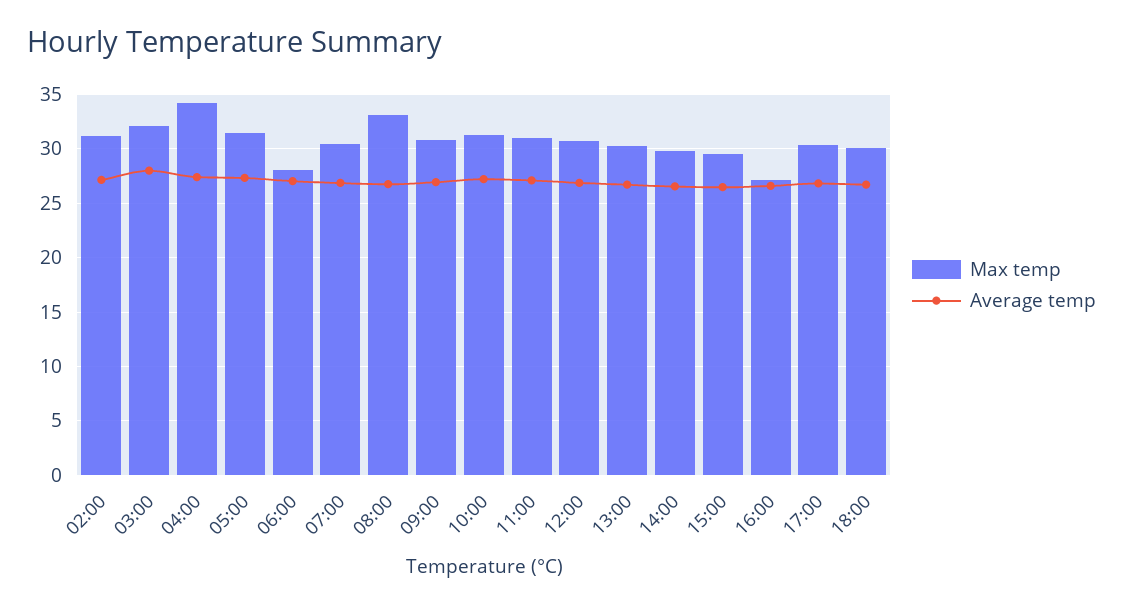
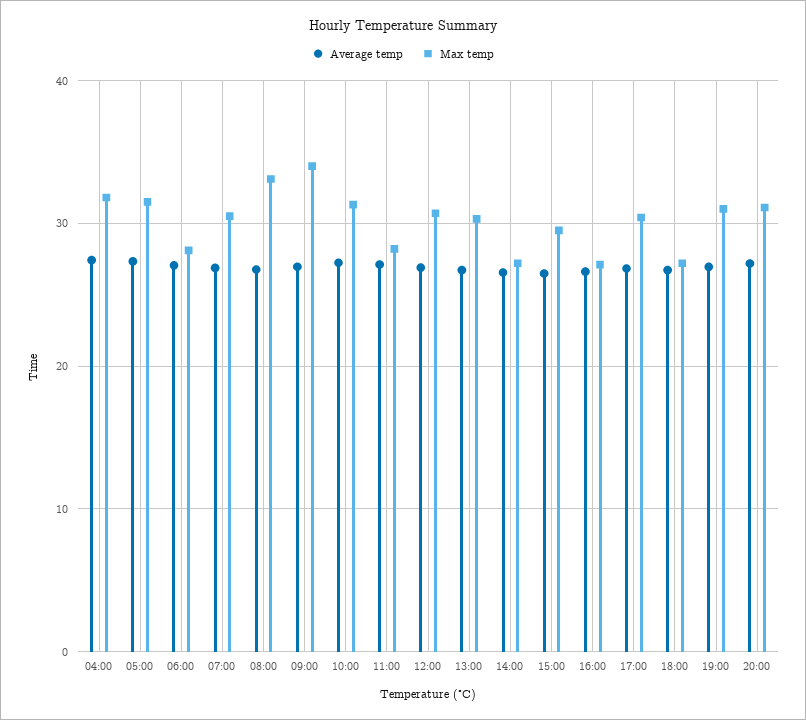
Max temp, 02:00: 31 -> none
Average temp, 02:00: 27 -> none
Max temp, 03:00: 32 -> none
Average temp, 03:00: 28 -> none
Max temp, 04:00: 34 -> 32
Max temp, 09:00: 31 -> 34
Max temp, 11:00: 31 -> 28
Max temp, 14:00: 30 -> 27
Max temp, 18:00: 30 -> 27
Average temp, 19:00: none -> 27
Max temp, 19:00: none -> 31
Average temp, 20:00: none -> 27
Max temp, 20:00: none -> 31

